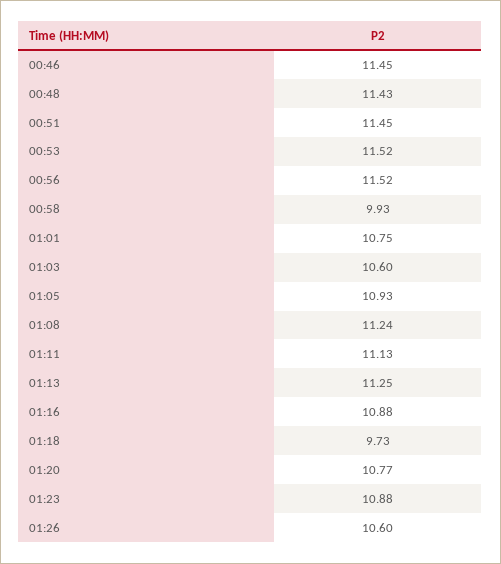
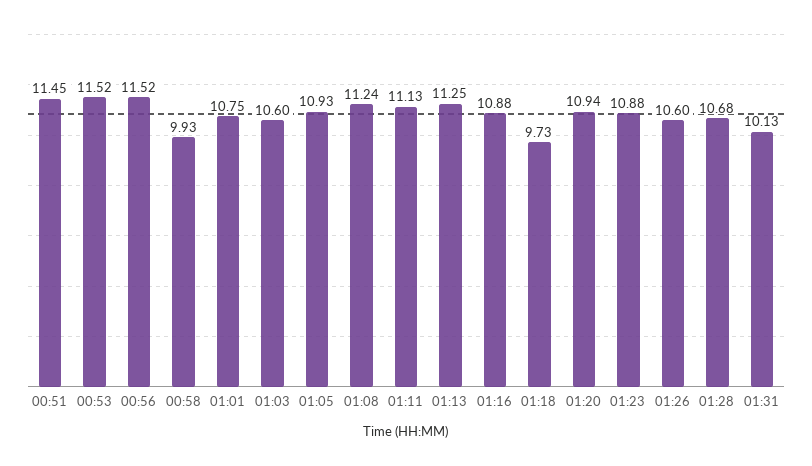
00:46: 11.45 -> none
00:48: 11.43 -> none
01:20: 10.77 -> 10.94
01:28: none -> 10.68
01:31: none -> 10.13

